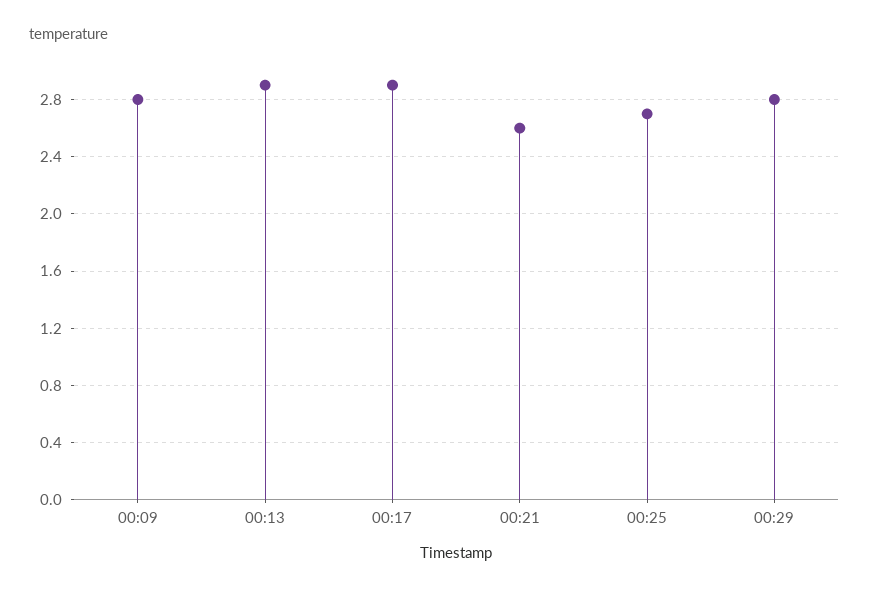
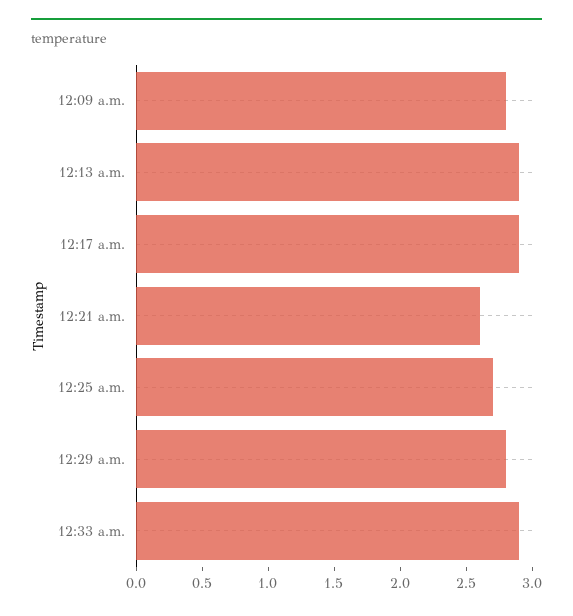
12:33 a.m.: none -> 2.9

